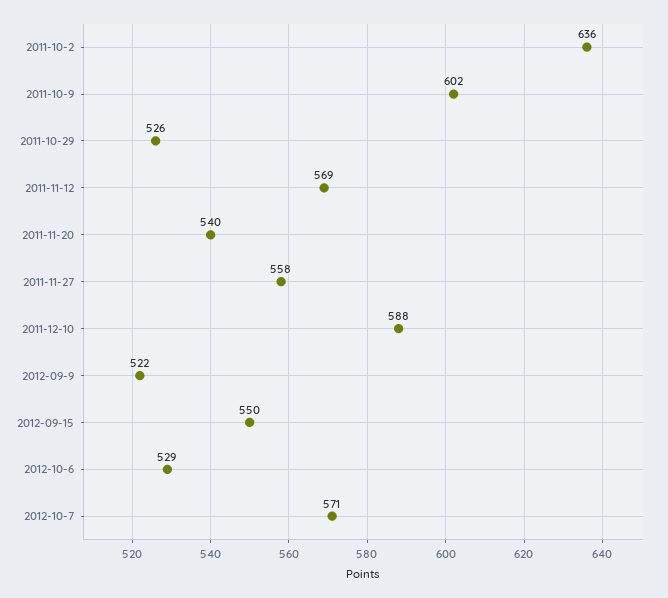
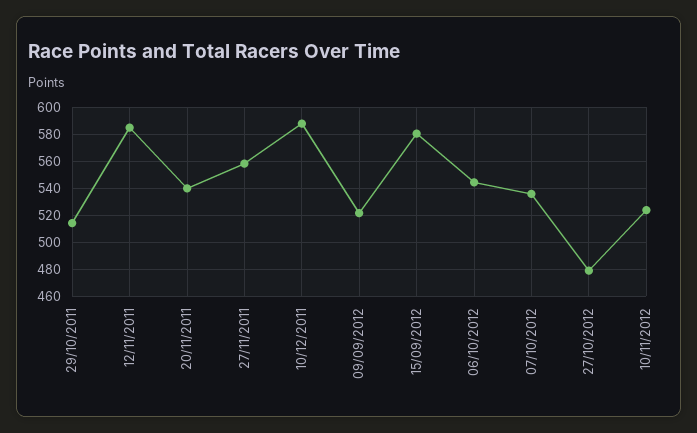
2011-10-2: 636 -> none
2011-10-9: 602 -> none
2011-10-29: 526 -> 515
2011-11-12: 569 -> 585
2012-09-15: 550 -> 580
2012-10-6: 529 -> 545
2012-10-7: 571 -> 535
27/10/2012: none -> 480
10/11/2012: none -> 525

